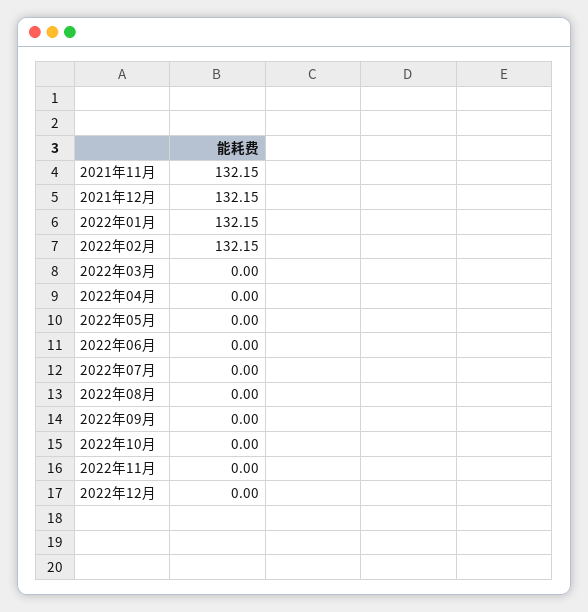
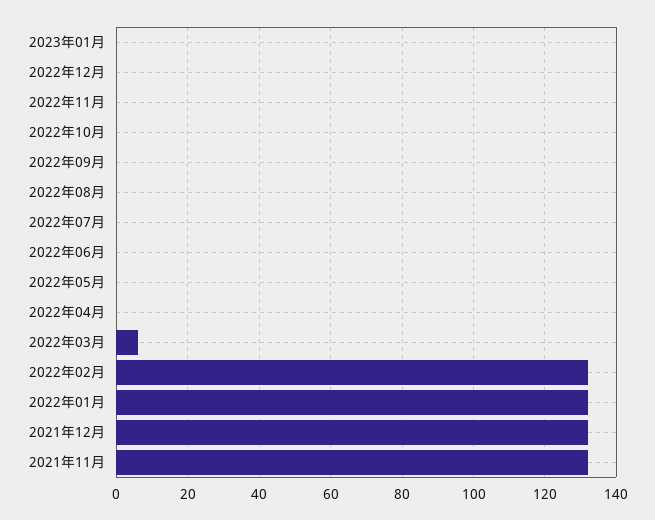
2022年03月: 0 -> 6
2023年01月: none -> 0

